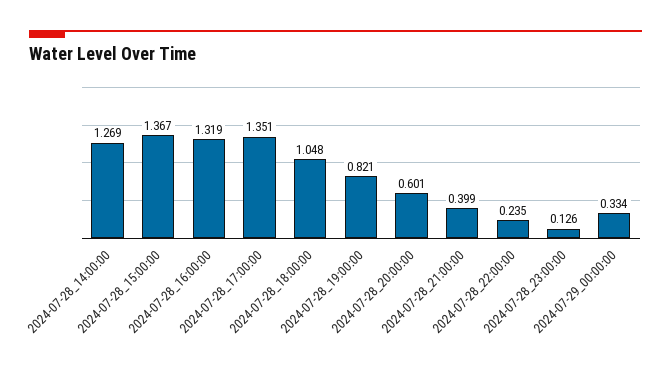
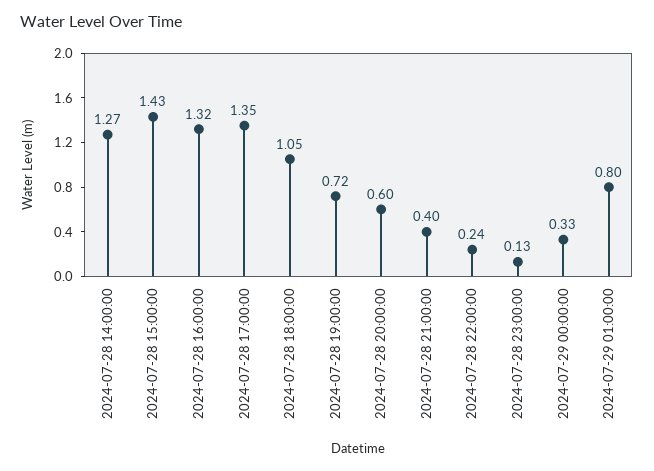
2024-07-28_15:00:00: 1.367 -> 1.43
2024-07-28_19:00:00: 0.821 -> 0.72
2024-07-29 01:00:00: none -> 0.8

